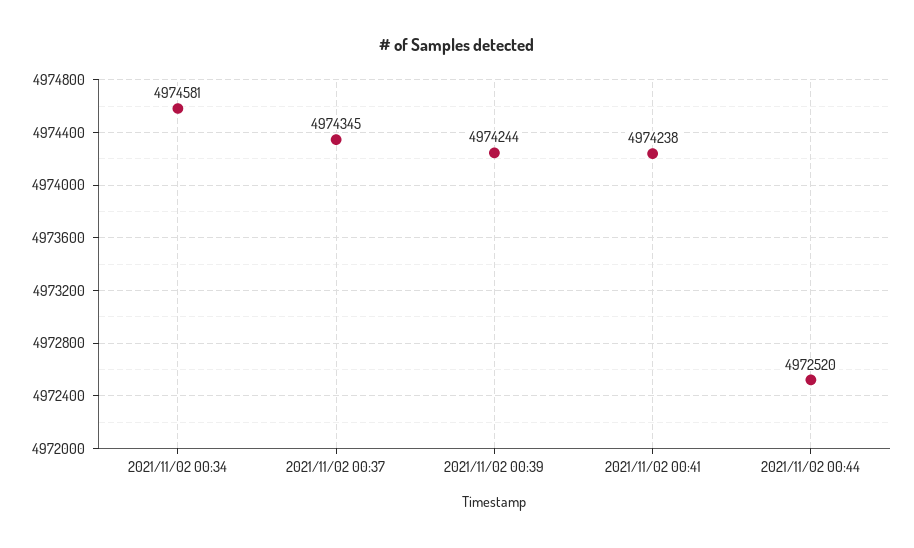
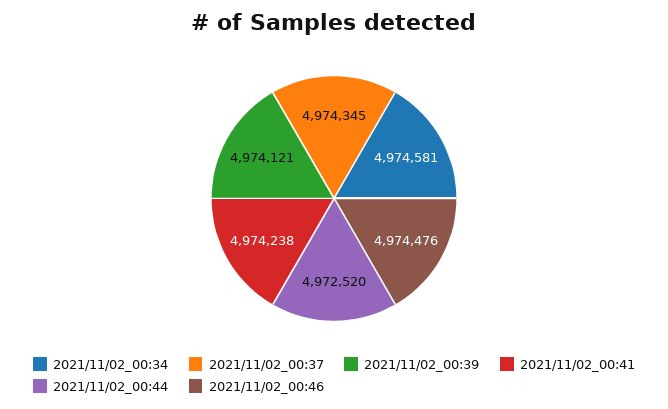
2021/11/02 00:39: 4974244 -> 4974121
2021/11/02_00:46: none -> 4974476

